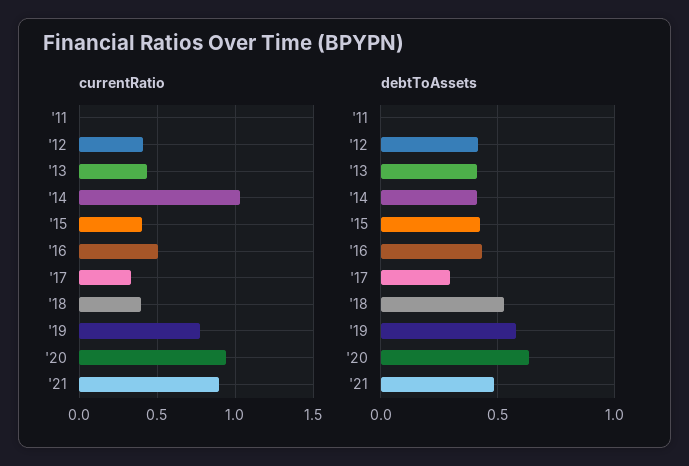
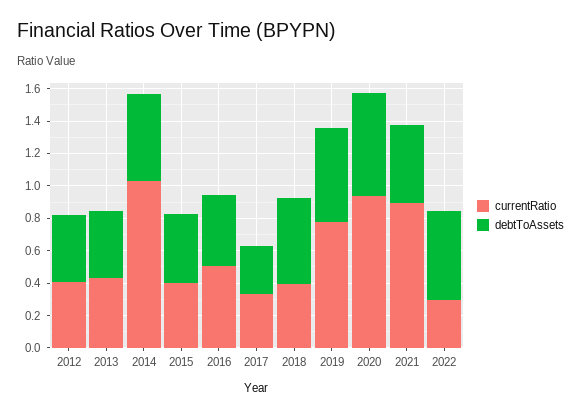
currentRatio, '11: 0 -> none
debtToAssets, '11: 0 -> none
debtToAssets, '14: 0.4 -> 0.55
currentRatio, 2022: none -> 0.3
debtToAssets, 2022: none -> 0.55

